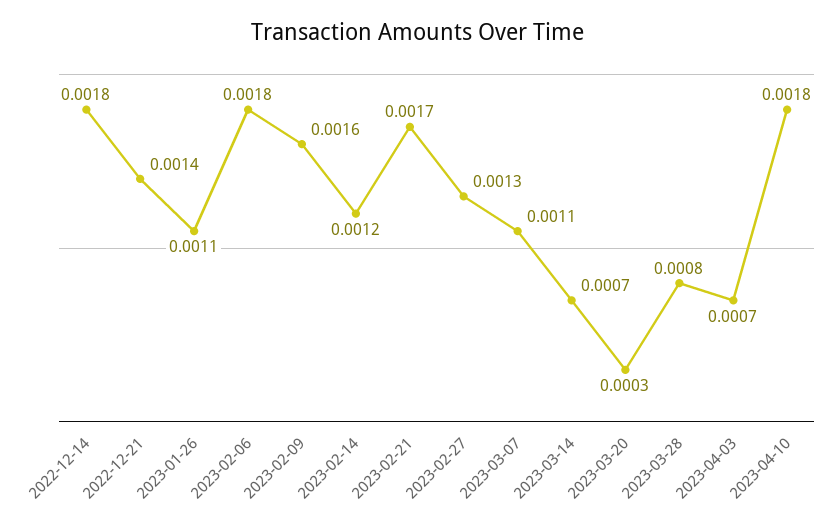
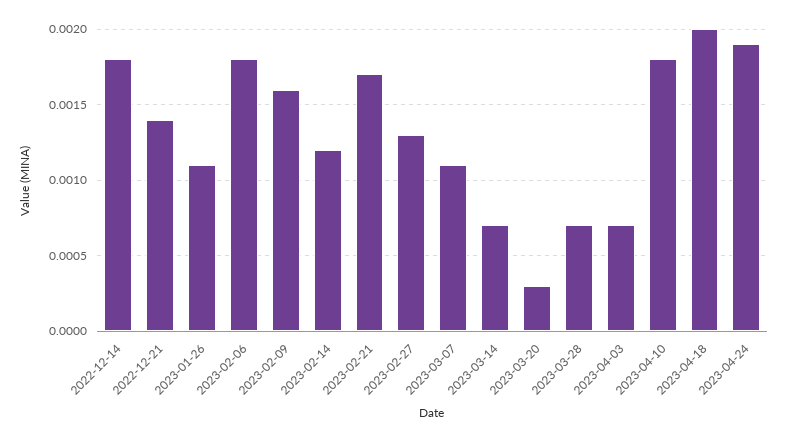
2023-03-28: 0.0008 -> 0.0007
2023-04-18: none -> 0.002
2023-04-24: none -> 0.0019

